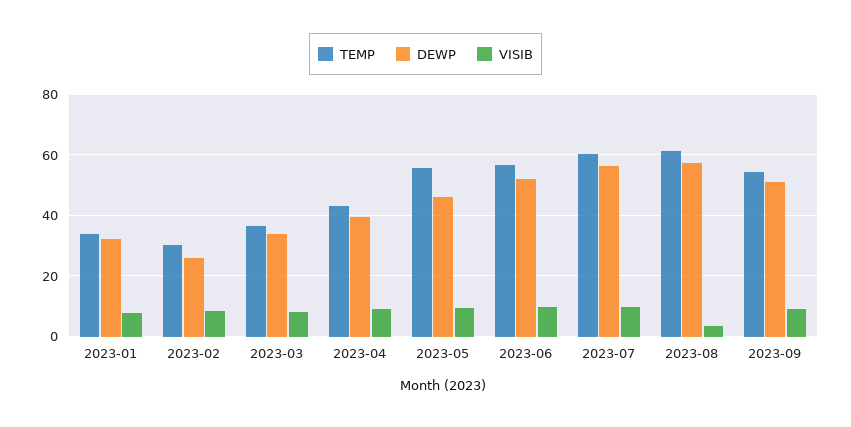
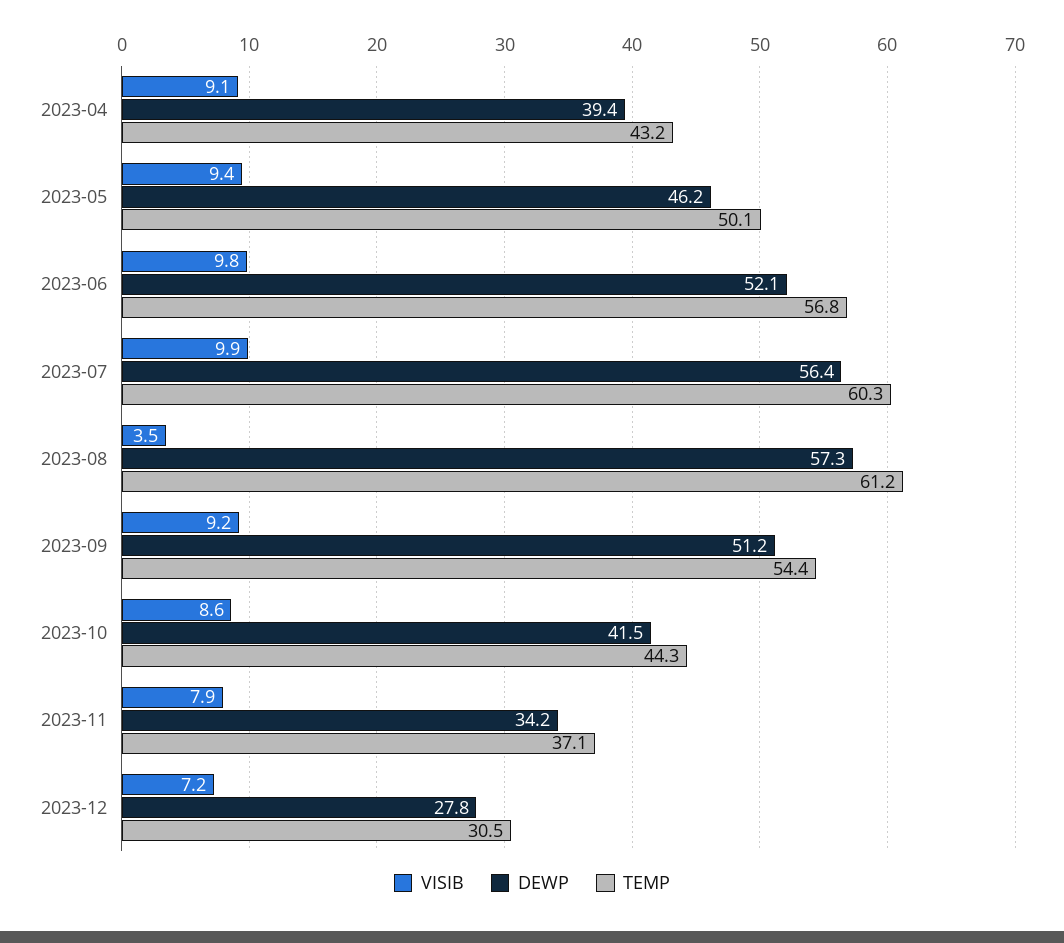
TEMP, 2023-01: 34 -> none
DEWP, 2023-01: 32 -> none
VISIB, 2023-01: 8 -> none
TEMP, 2023-02: 30 -> none
DEWP, 2023-02: 26 -> none
VISIB, 2023-02: 8 -> none
TEMP, 2023-03: 36 -> none
DEWP, 2023-03: 34 -> none
VISIB, 2023-03: 8 -> none
TEMP, 2023-05: 56 -> 50.1
VISIB, 2023-10: none -> 8.6
DEWP, 2023-10: none -> 41.5
TEMP, 2023-10: none -> 44.3
VISIB, 2023-11: none -> 7.9
DEWP, 2023-11: none -> 34.2
TEMP, 2023-11: none -> 37.1
VISIB, 2023-12: none -> 7.2
DEWP, 2023-12: none -> 27.8
TEMP, 2023-12: none -> 30.5

